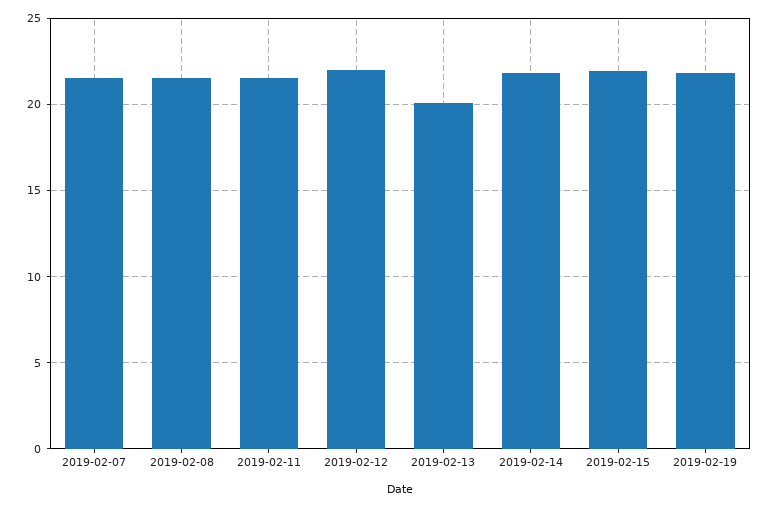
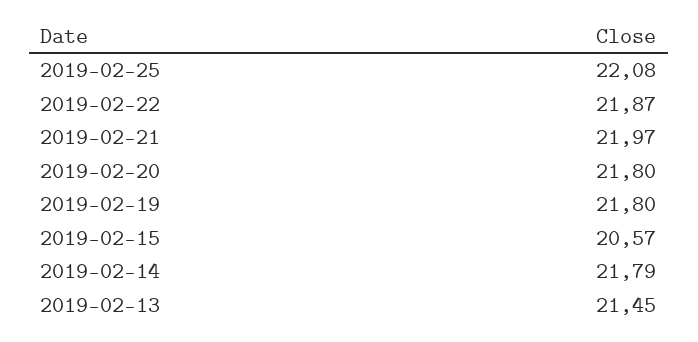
2019-02-07: 21.5 -> none
2019-02-08: 21.5 -> none
2019-02-11: 21.5 -> none
2019-02-12: 22 -> none
2019-02-13: 20 -> 21.45
2019-02-15: 22 -> 20.57
2019-02-25: none -> 22.08
2019-02-22: none -> 21.87
2019-02-21: none -> 21.97
2019-02-20: none -> 21.8

